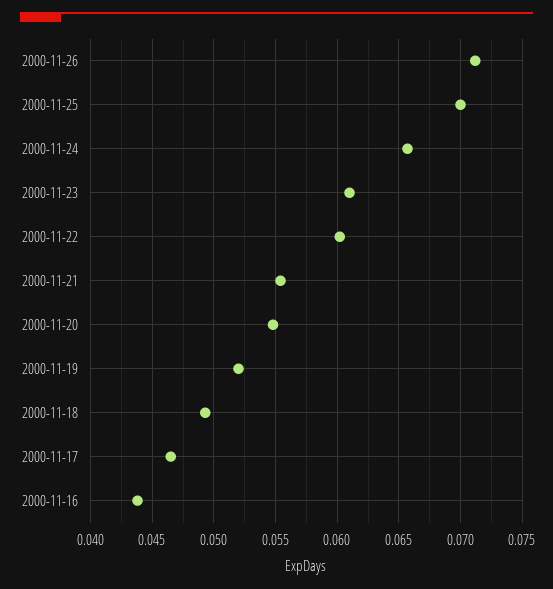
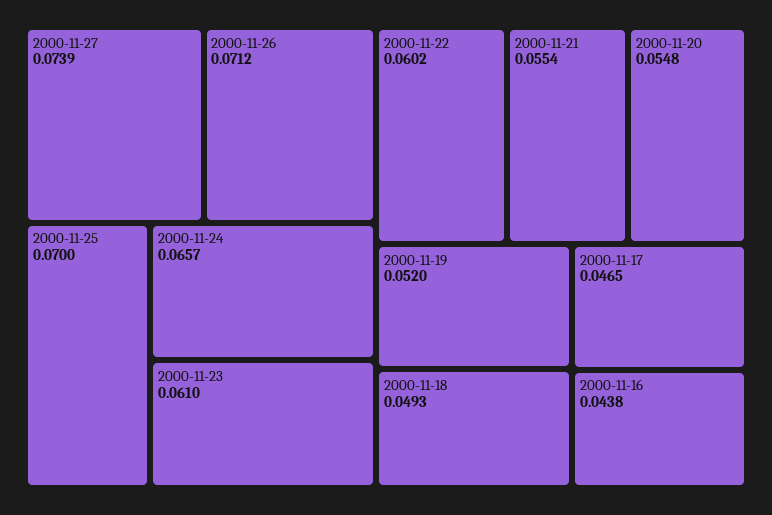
2000-11-27: none -> 0.0739

